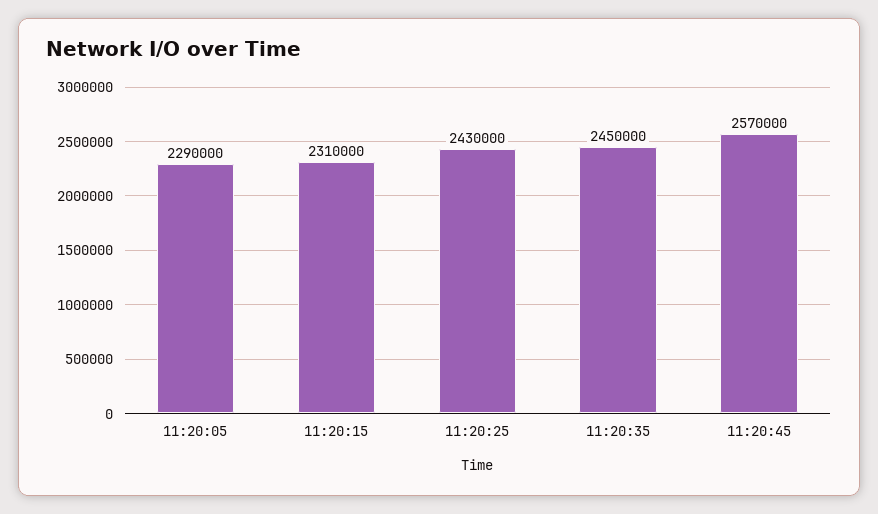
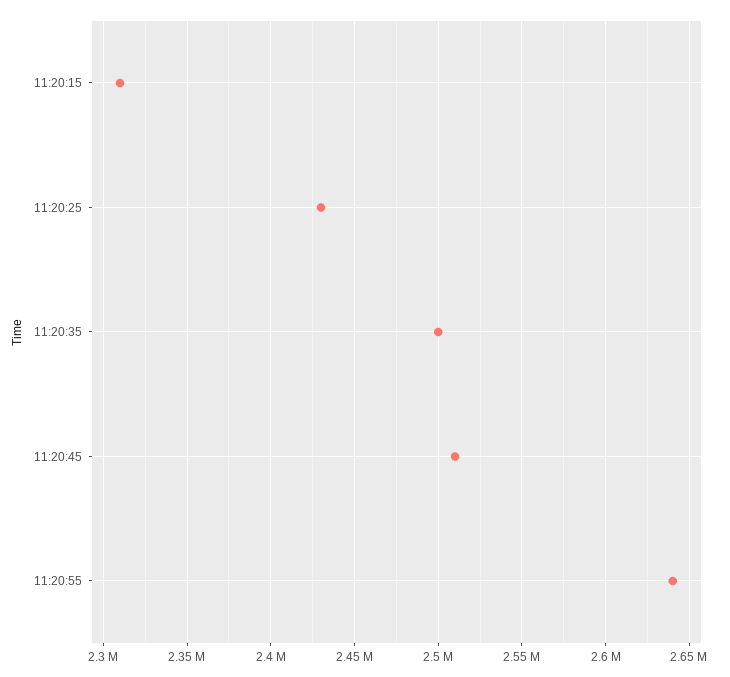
11:20:05: 2290000 -> none
11:20:35: 2450000 -> 2500000
11:20:45: 2570000 -> 2510000
11:20:55: none -> 2640000

